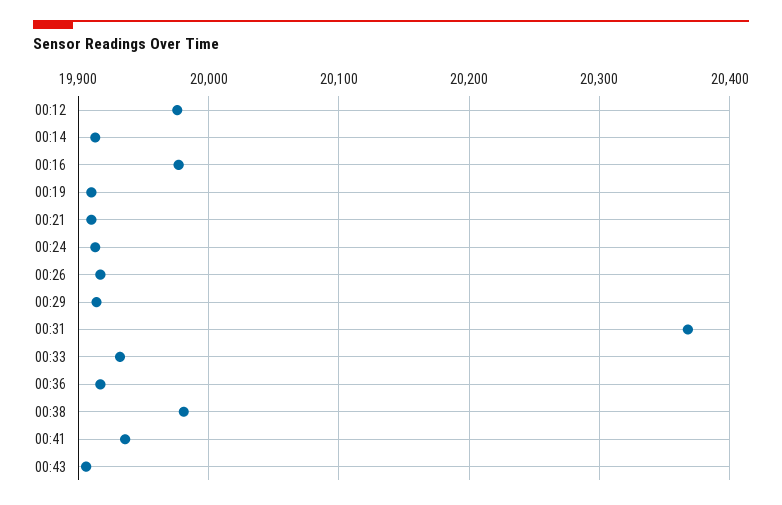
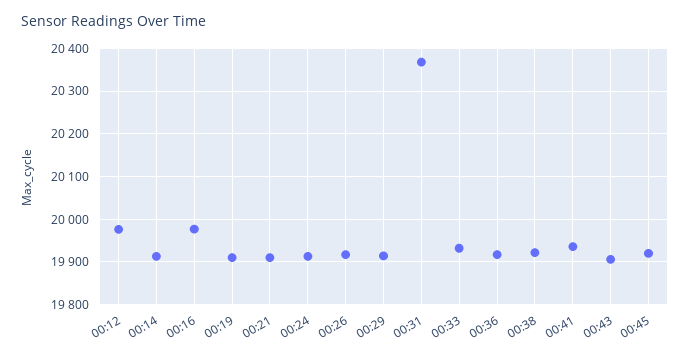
00:38: 19980 -> 19920
00:45: none -> 19920

